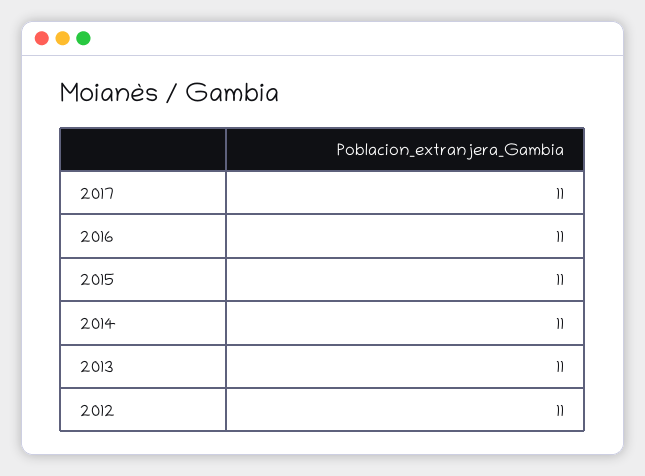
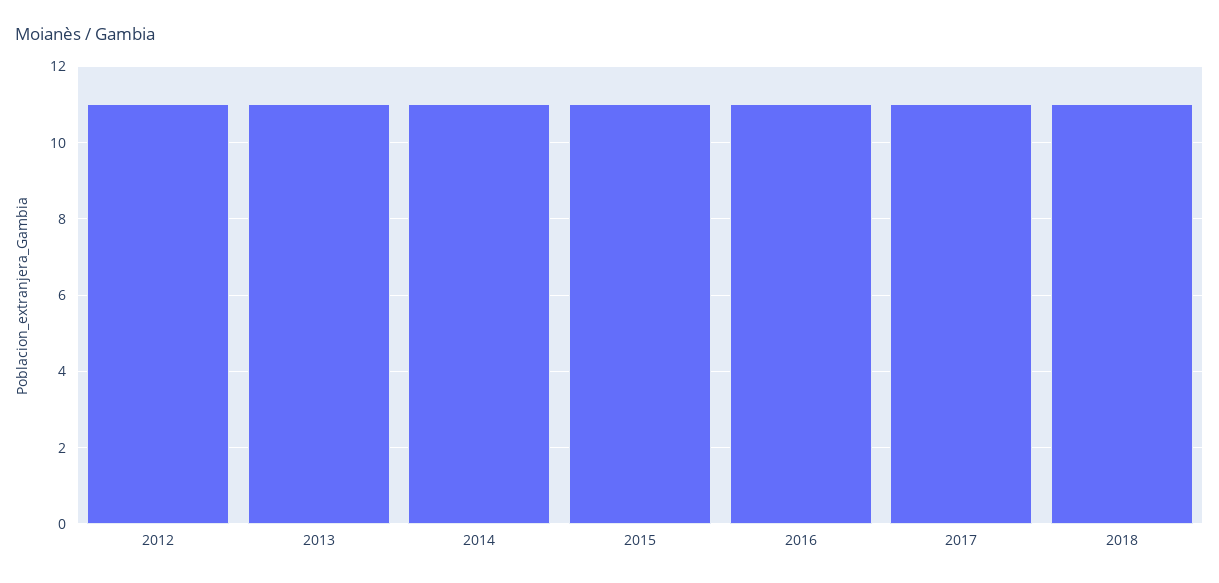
2018: none -> 11

